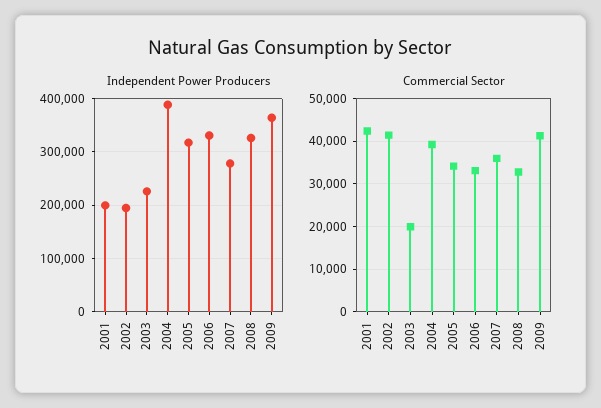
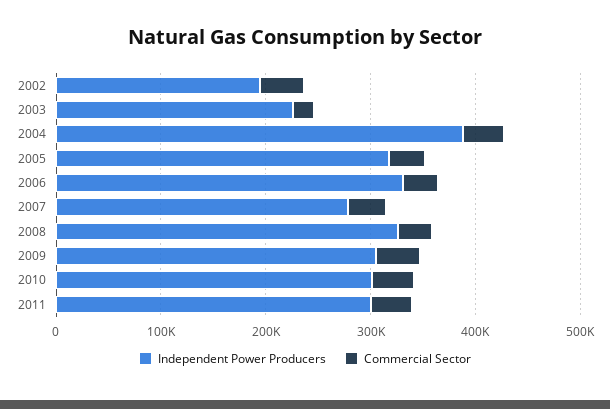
Independent Power Producers, 2001: 200000 -> none
Independent Power Producers, 2009: 360000 -> 300000
Commercial Sector, 2001: 42000 -> none
Independent Power Producers, 2010: none -> 300000
Commercial Sector, 2010: none -> 40000
Independent Power Producers, 2011: none -> 300000
Commercial Sector, 2011: none -> 40000

